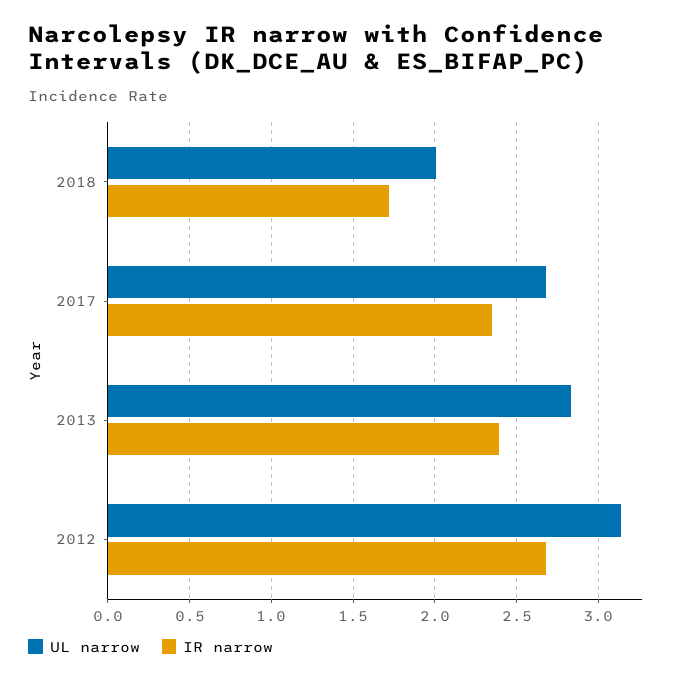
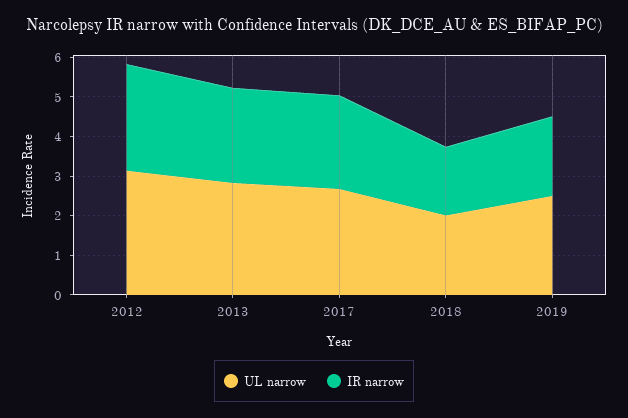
UL narrow, 2019: none -> 2.5
IR narrow, 2019: none -> 2

